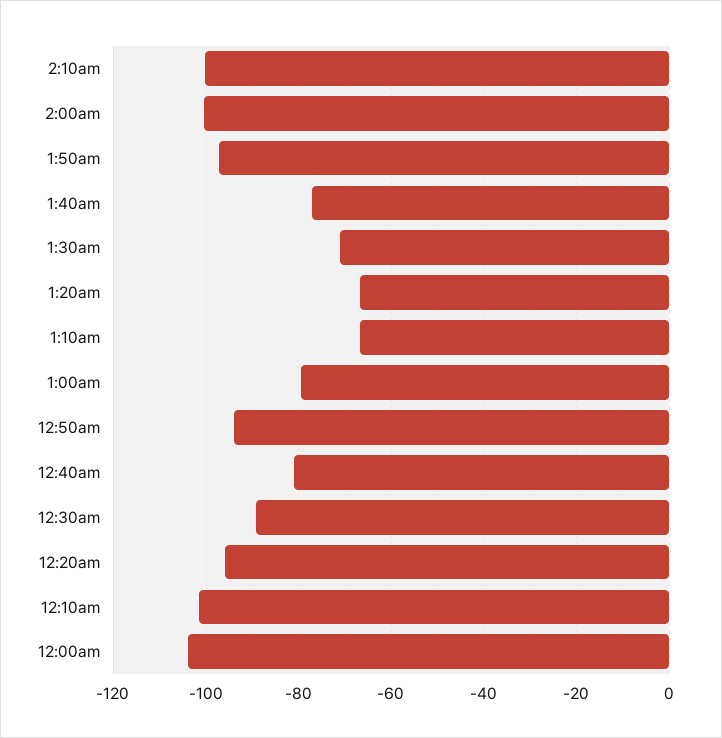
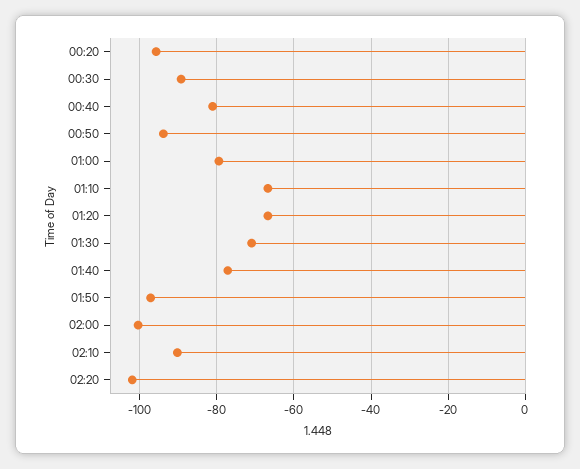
2:10am: -100 -> -90
12:10am: -102 -> none
12:00am: -104 -> none
02:20: none -> -102

